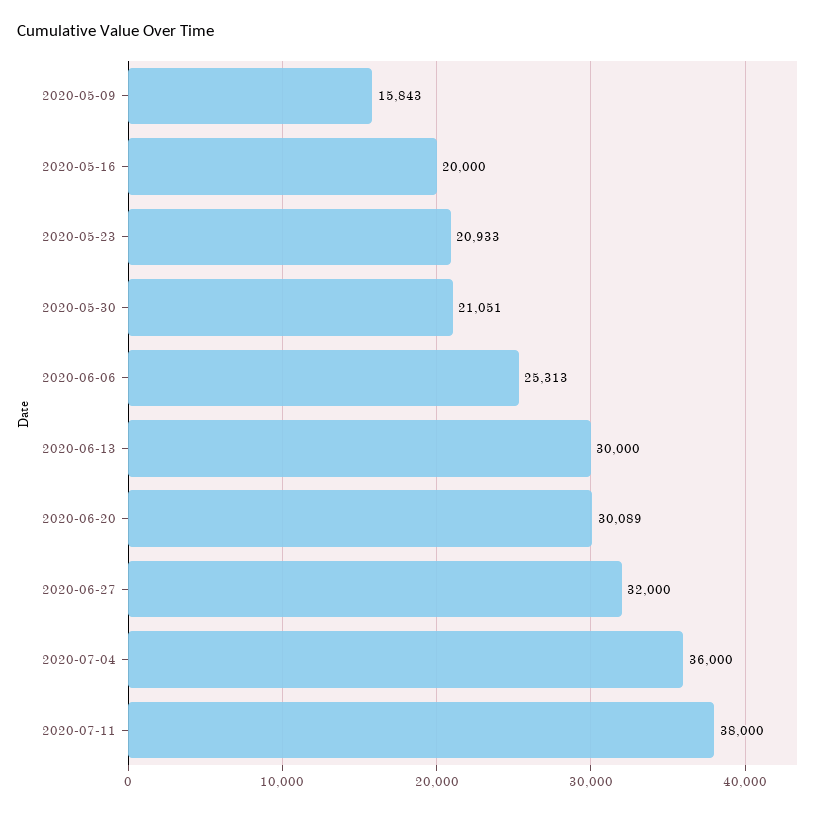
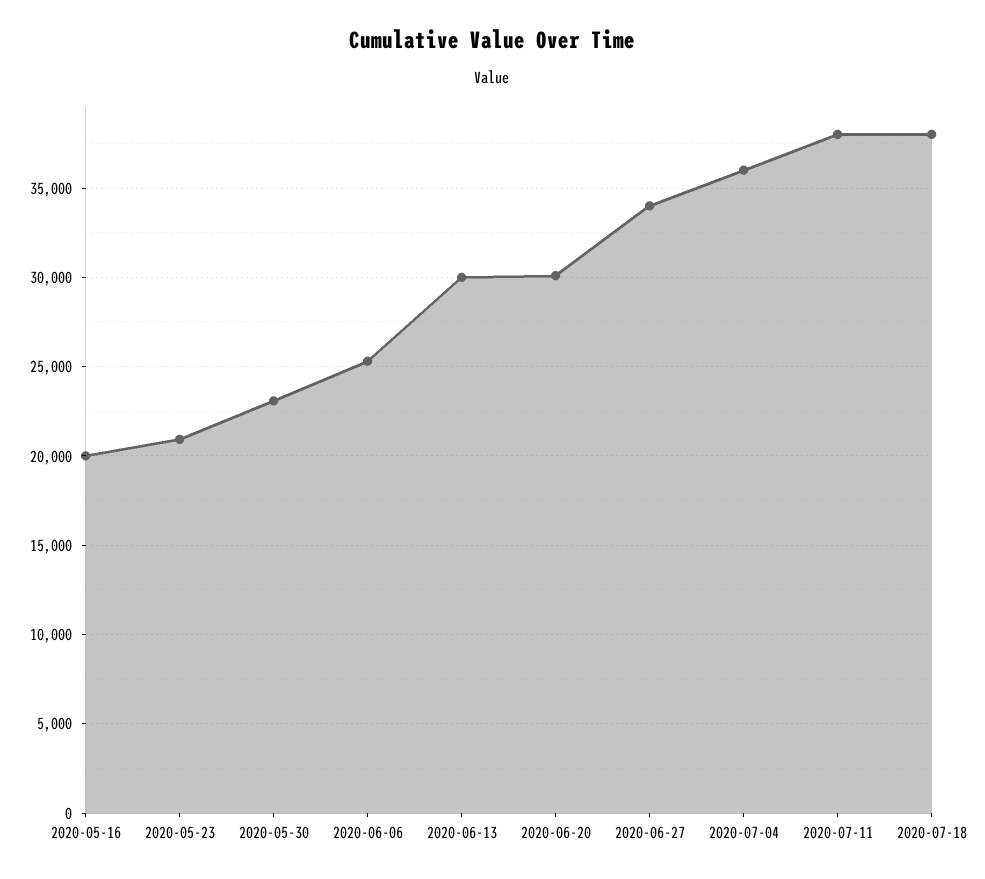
2020-05-09: 15843 -> none
2020-05-30: 21051 -> 23000
2020-06-27: 32000 -> 34000
2020-07-18: none -> 38000

